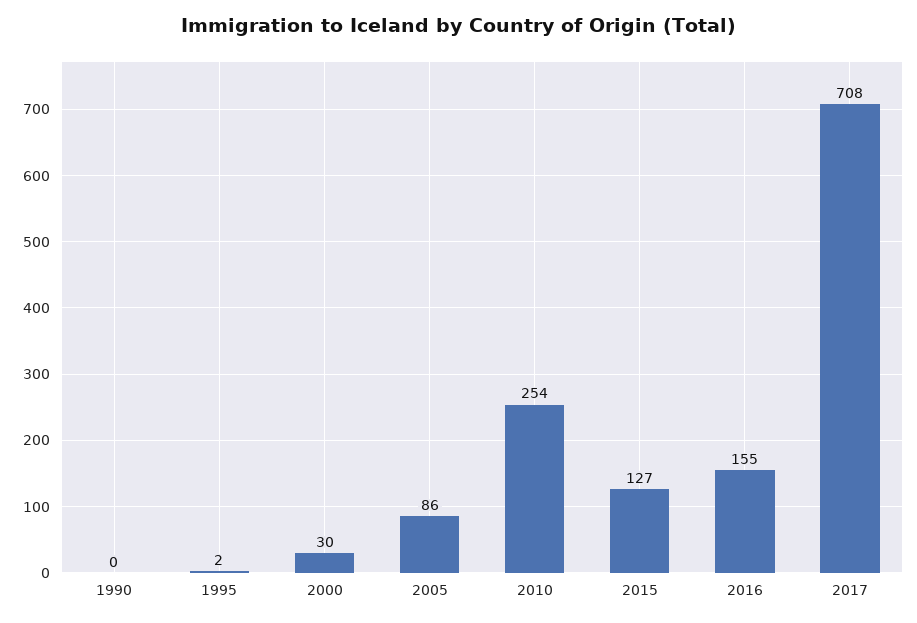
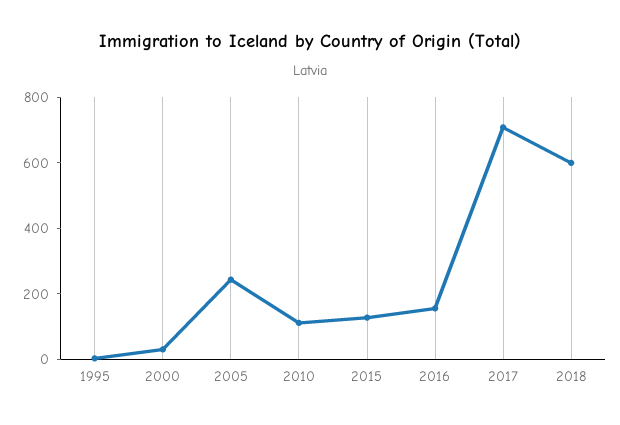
1990: 0 -> none
2005: 86 -> 250
2010: 254 -> 100
2018: none -> 600

